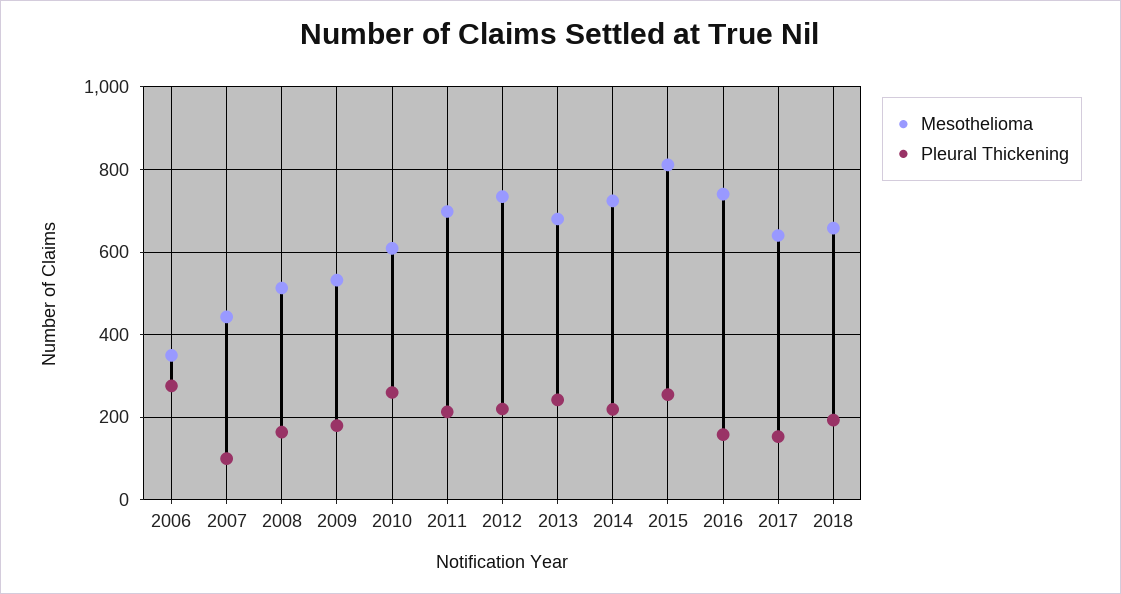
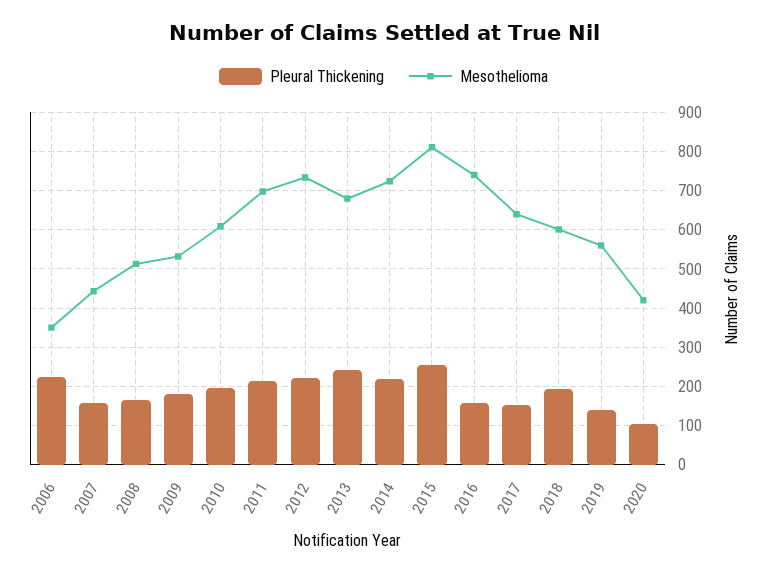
Pleural Thickening, 2006: 280 -> 220
Pleural Thickening, 2007: 100 -> 160
Pleural Thickening, 2010: 260 -> 200
Mesothelioma, 2018: 660 -> 600
Pleural Thickening, 2019: none -> 140
Mesothelioma, 2019: none -> 560
Pleural Thickening, 2020: none -> 100
Mesothelioma, 2020: none -> 420

